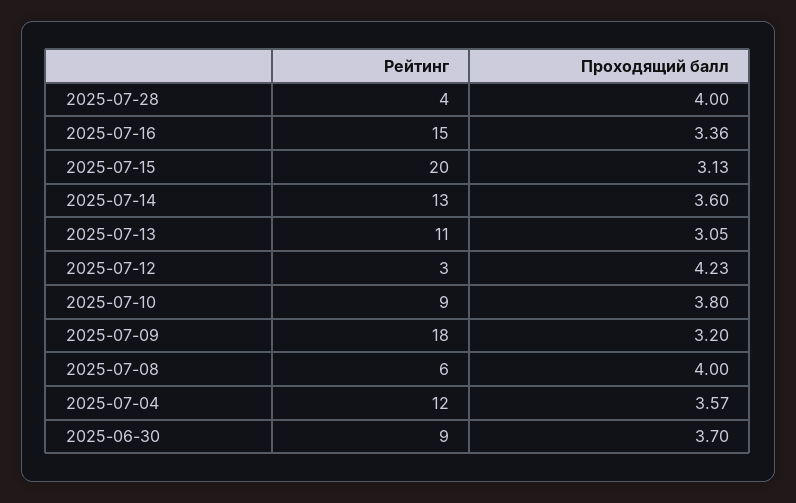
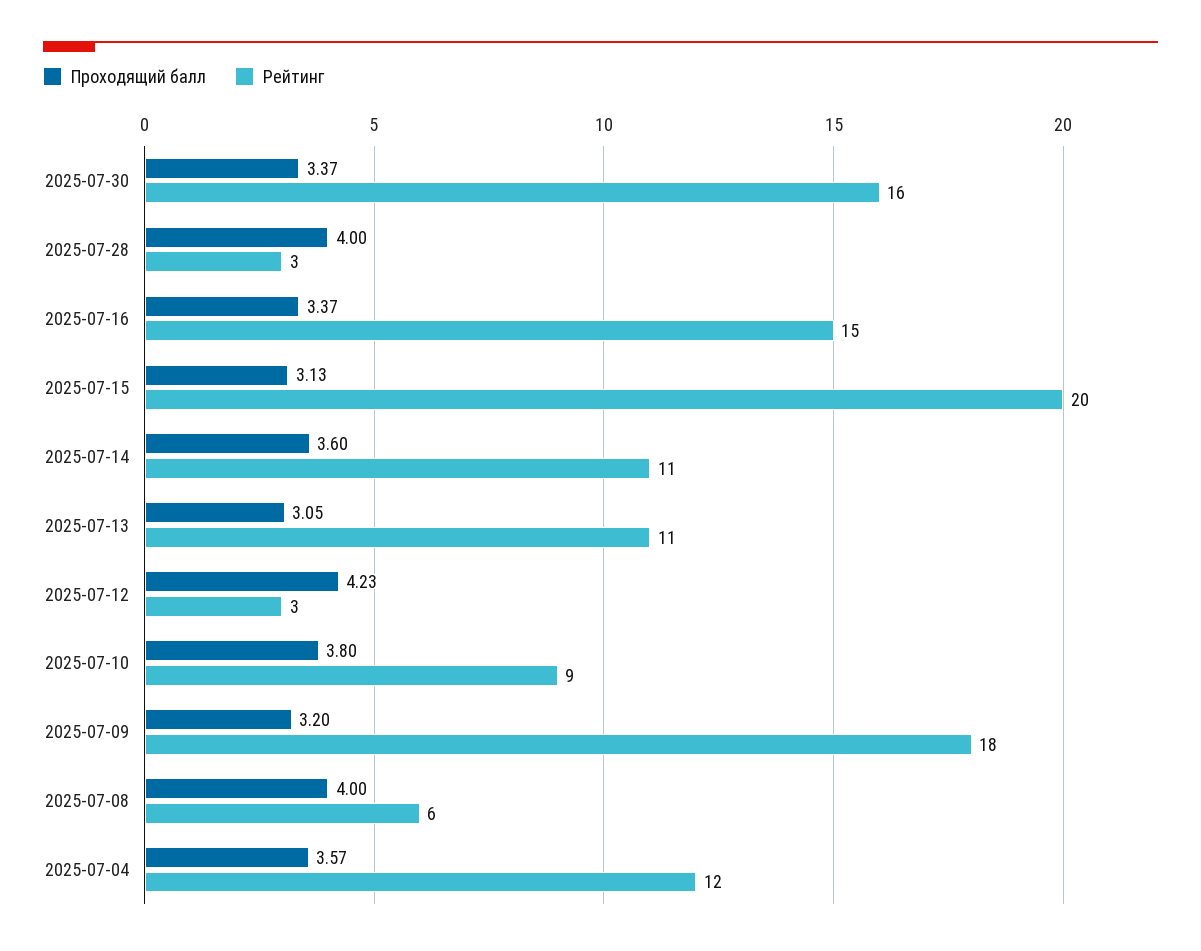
Рейтинг, 2025-07-28: 4 -> 3
Проходящий балл, 2025-07-16: 3.36 -> 3.37
Рейтинг, 2025-07-14: 13 -> 11
Рейтинг, 2025-06-30: 9 -> none
Проходящий балл, 2025-06-30: 3.7 -> none
Проходящий балл, 2025-07-30: none -> 3.37
Рейтинг, 2025-07-30: none -> 16

